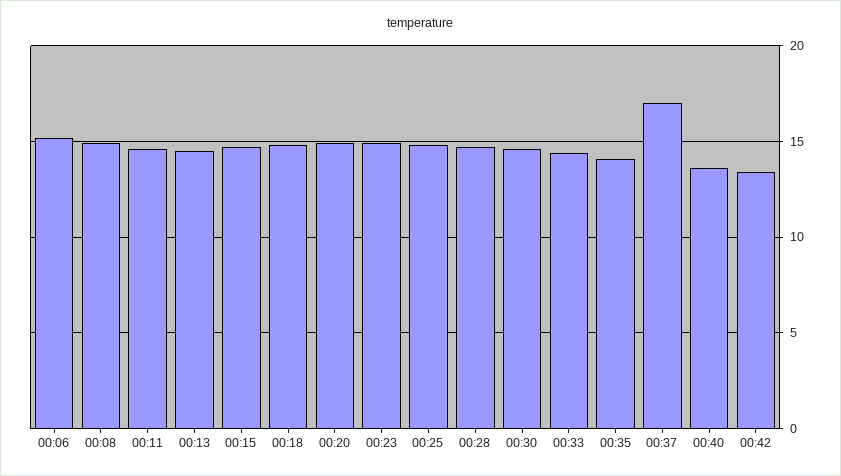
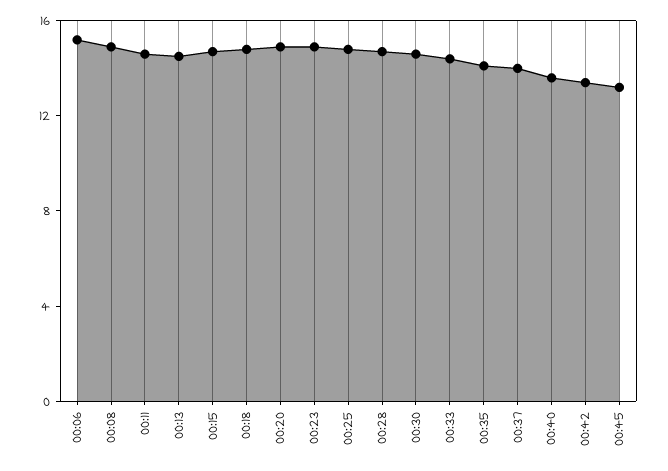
00:37: 17 -> 14
00:45: none -> 13

